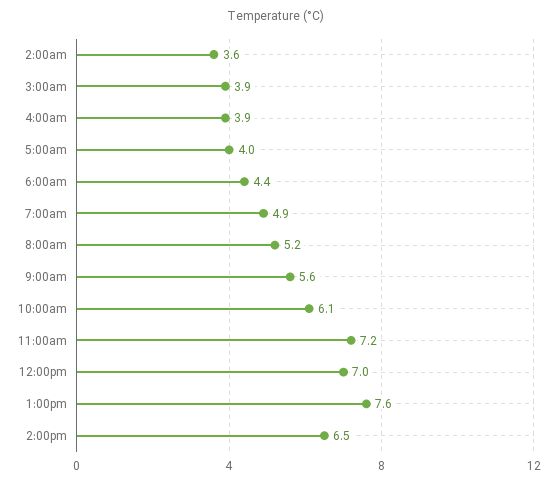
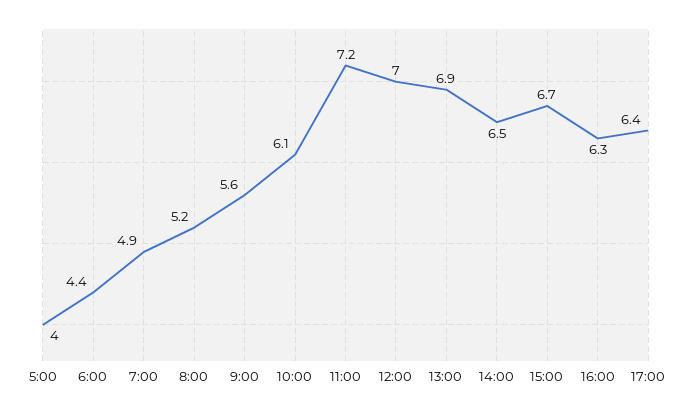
2:00am: 3.6 -> none
3:00am: 3.9 -> none
4:00am: 3.9 -> none
1:00pm: 7.6 -> 6.9
15:00: none -> 6.7
16:00: none -> 6.3
17:00: none -> 6.4

